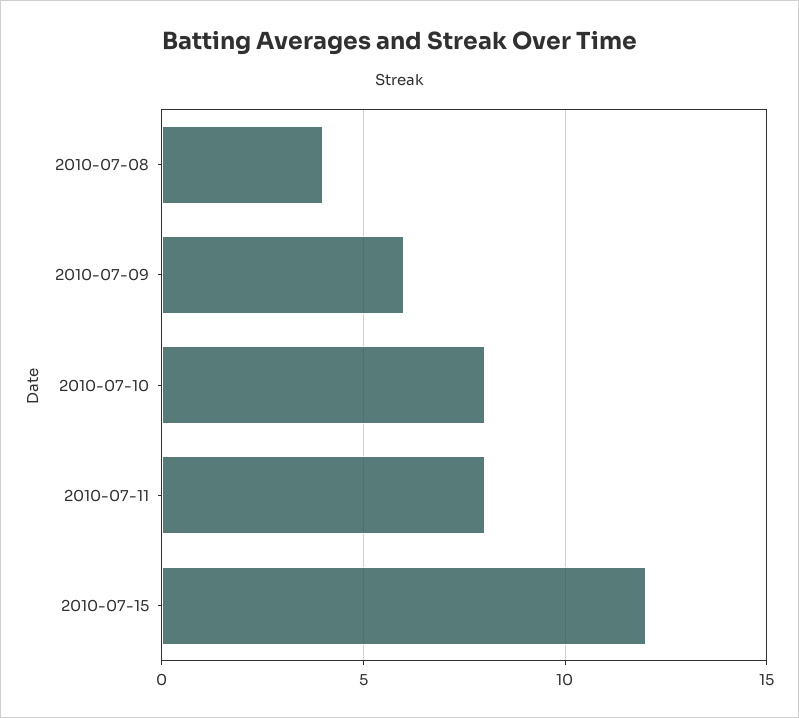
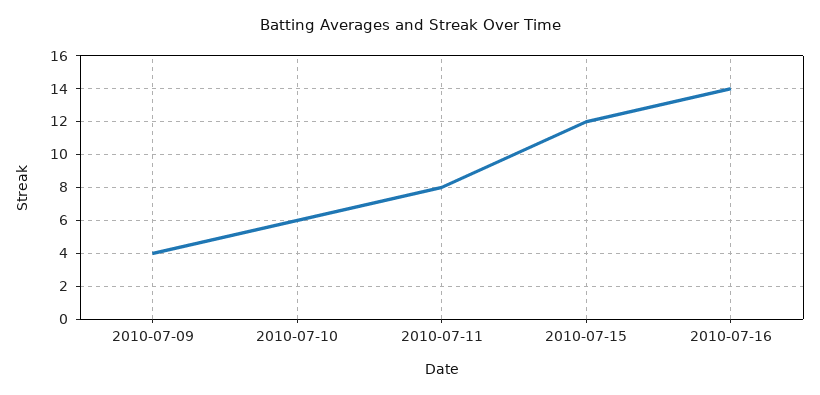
2010-07-08: 4 -> none
2010-07-09: 6 -> 4
2010-07-10: 8 -> 6
2010-07-16: none -> 14

